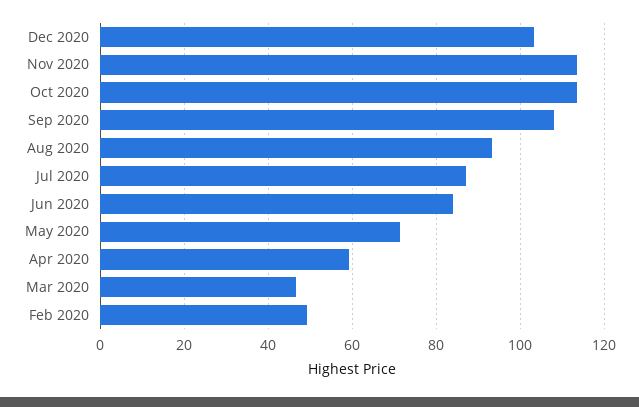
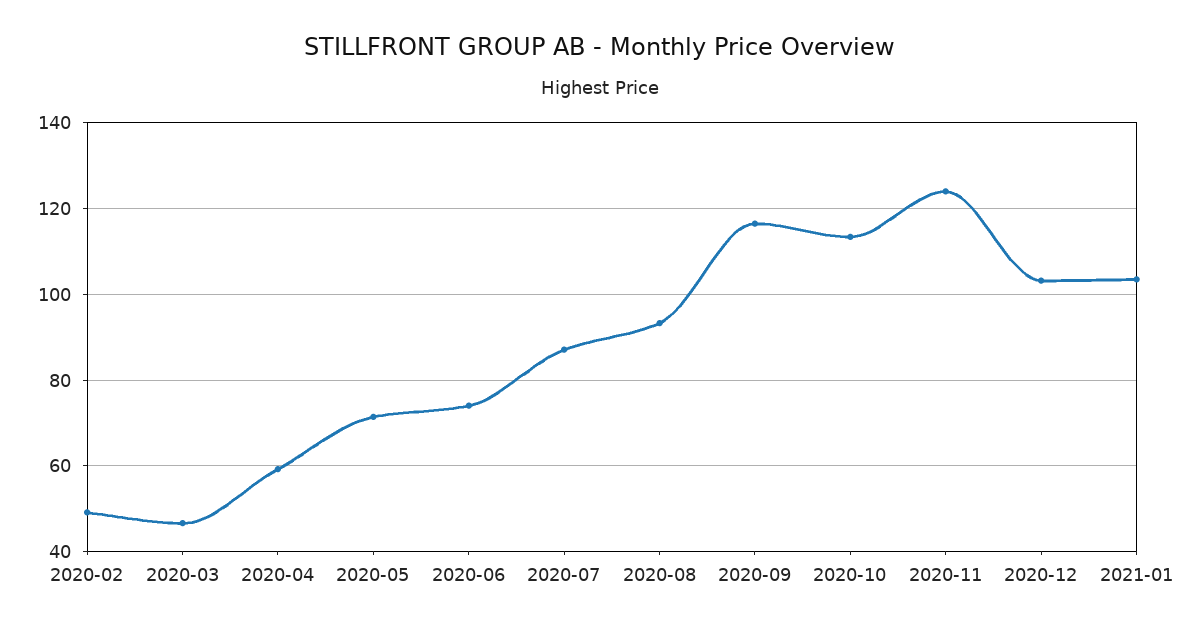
Nov 2020: 114 -> 124
Sep 2020: 108 -> 116
Jun 2020: 84 -> 74
2021-01: none -> 104

